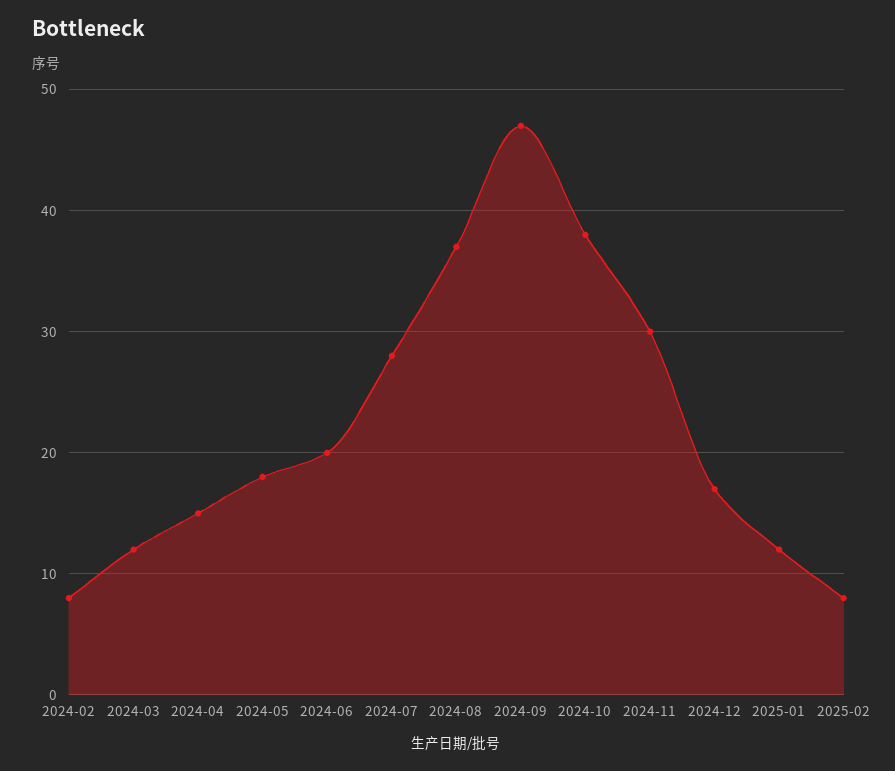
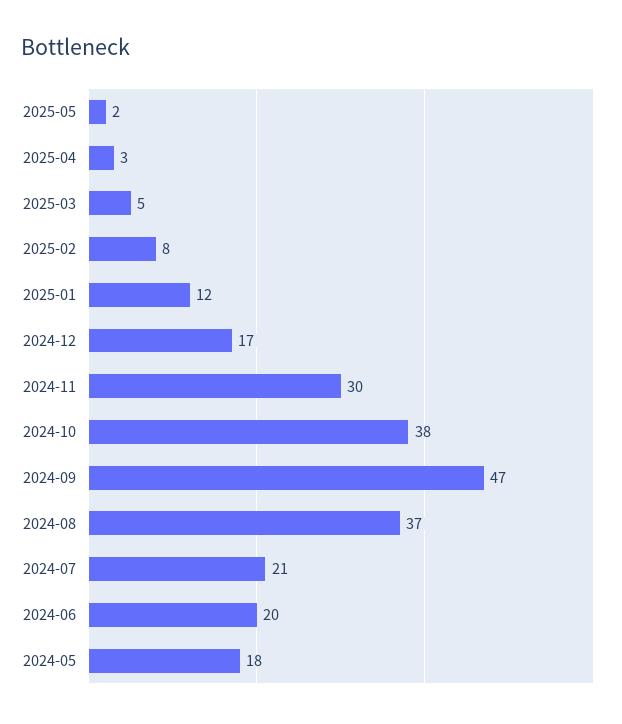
2024-02: 8 -> none
2024-03: 12 -> none
2024-04: 15 -> none
2024-07: 28 -> 21
2025-05: none -> 2
2025-04: none -> 3
2025-03: none -> 5

